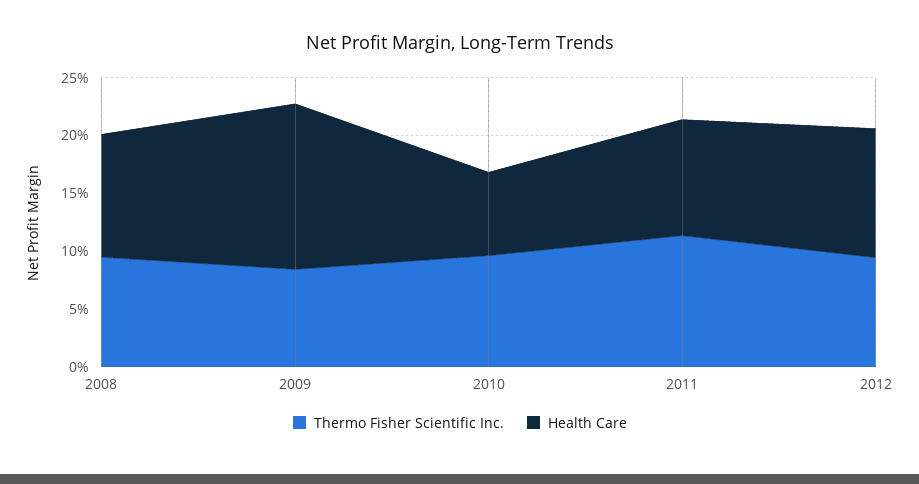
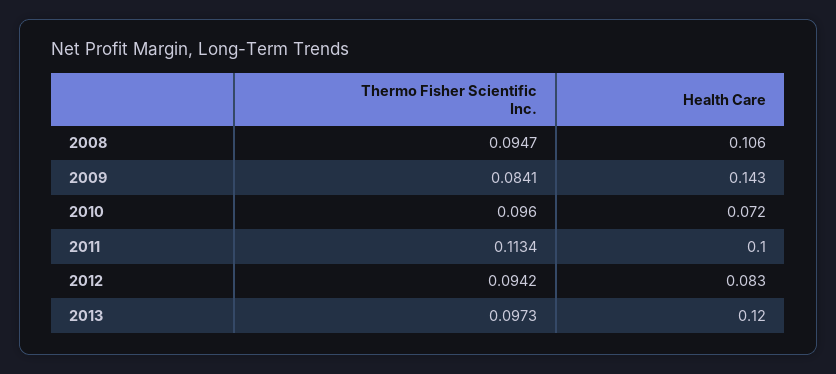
Health Care, 2012: 0.11 -> 0.083
Thermo Fisher Scientific Inc., 2013: none -> 0.0973
Health Care, 2013: none -> 0.12

